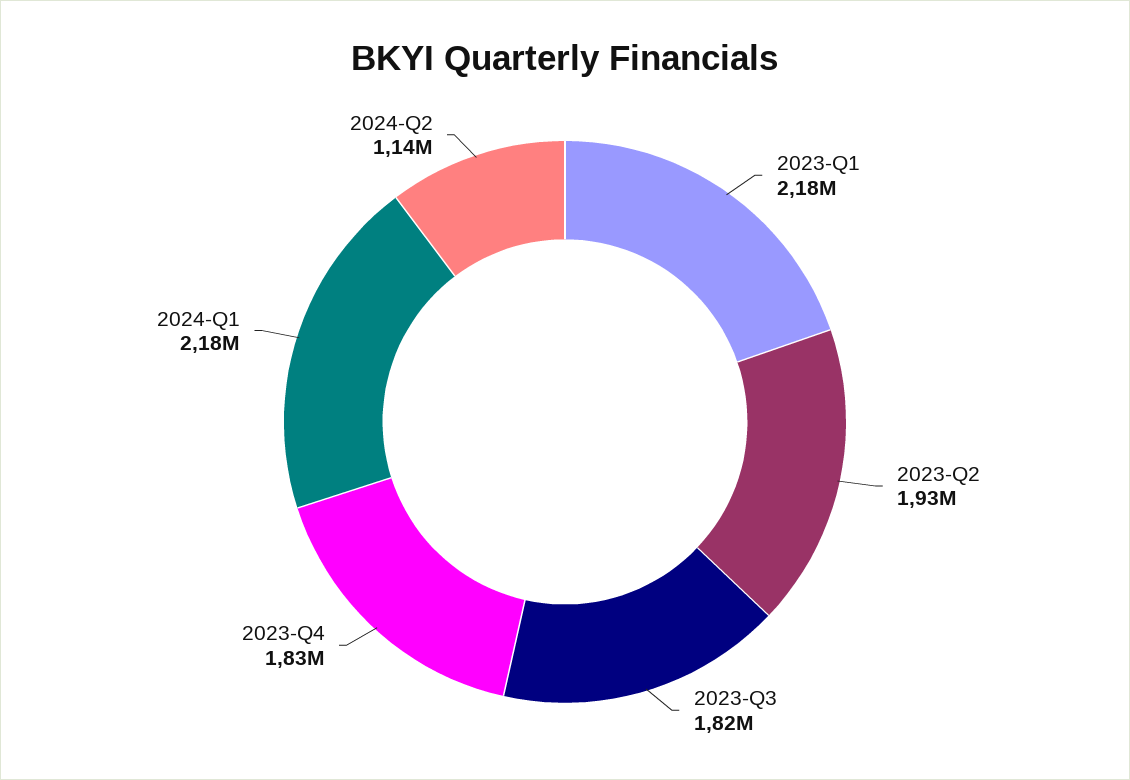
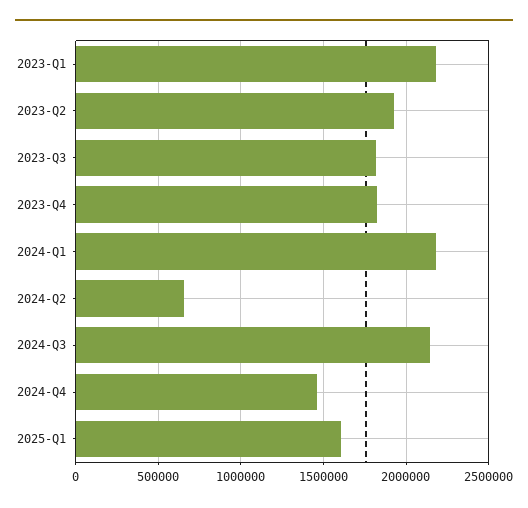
2024-Q2: 1140000 -> 650000
2024-Q3: none -> 2150000
2024-Q4: none -> 1450000
2025-Q1: none -> 1600000

